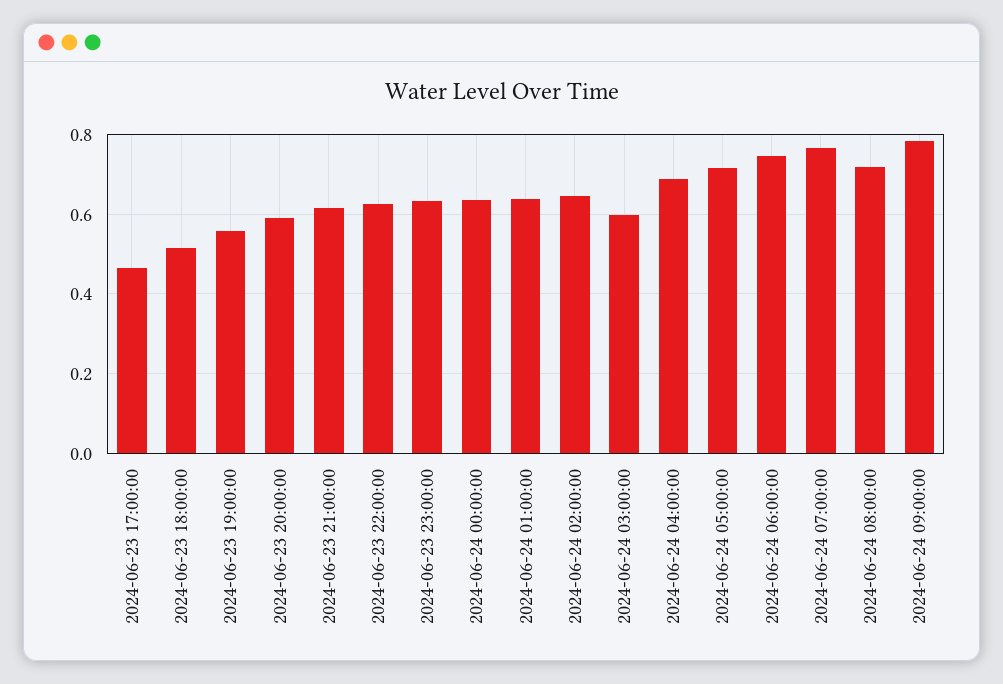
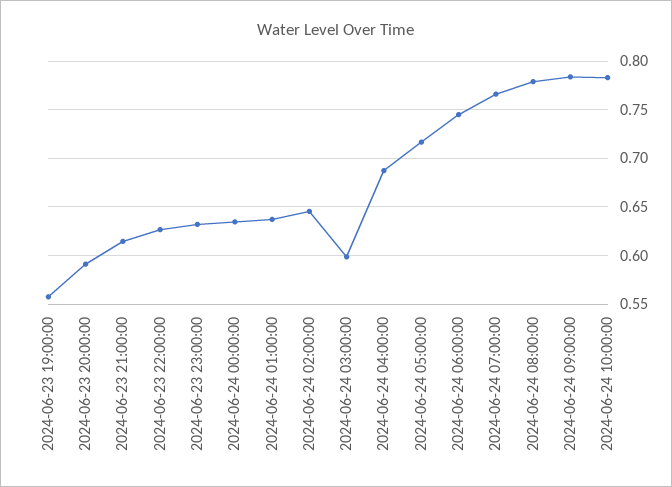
2024-06-23 17:00:00: 0.46 -> none
2024-06-23 18:00:00: 0.52 -> none
2024-06-24 08:00:00: 0.72 -> 0.78
2024-06-24 10:00:00: none -> 0.78

